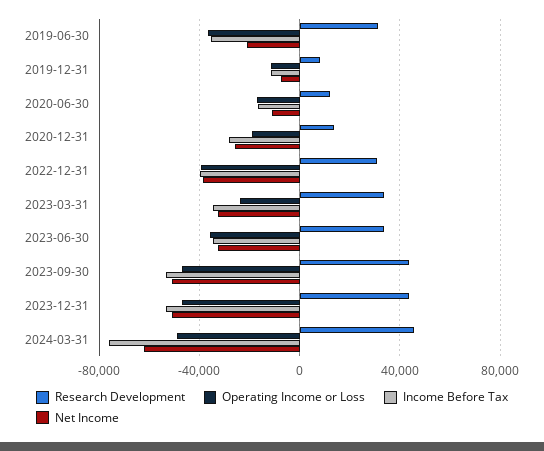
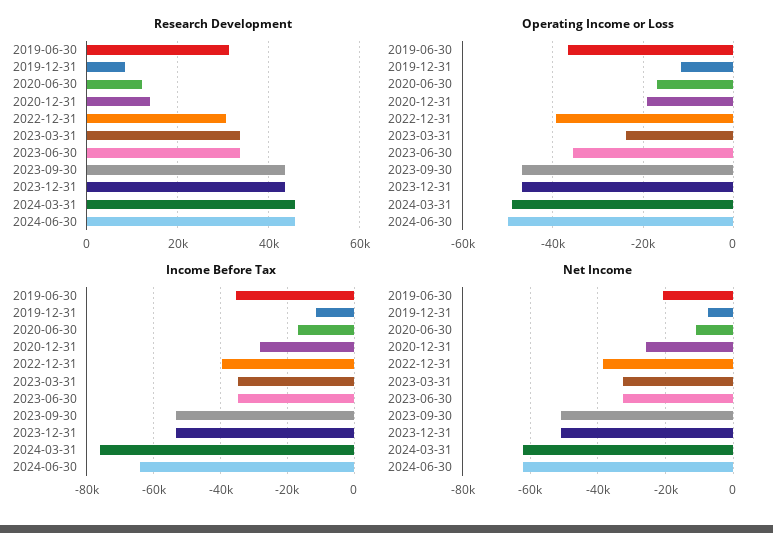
Research Development, 2024-06-30: none -> 46000
Operating Income or Loss, 2024-06-30: none -> -50000
Income Before Tax, 2024-06-30: none -> -64000
Net Income, 2024-06-30: none -> -62000

